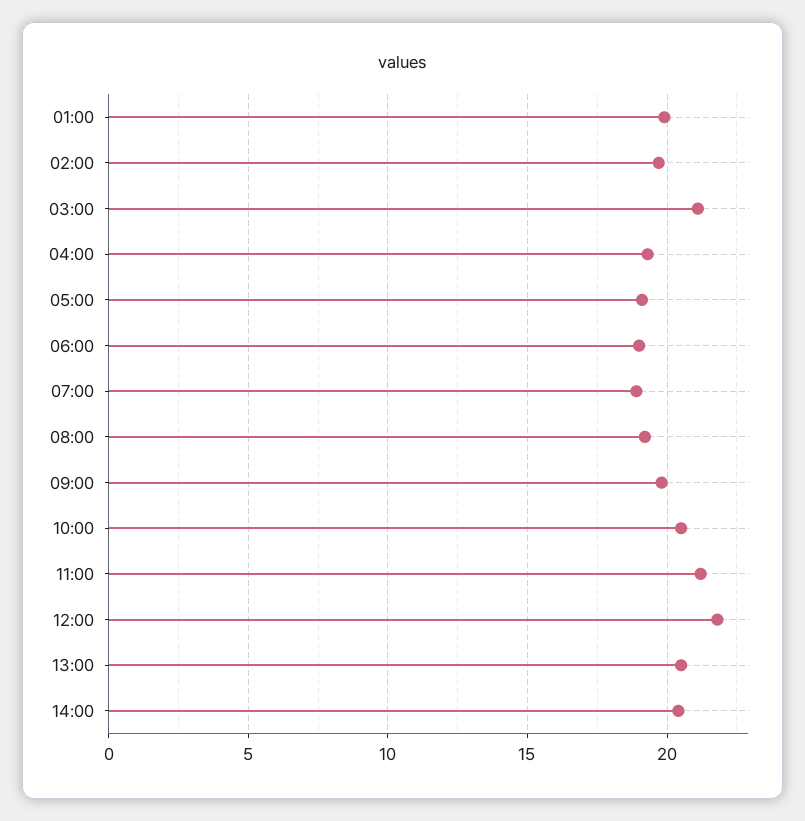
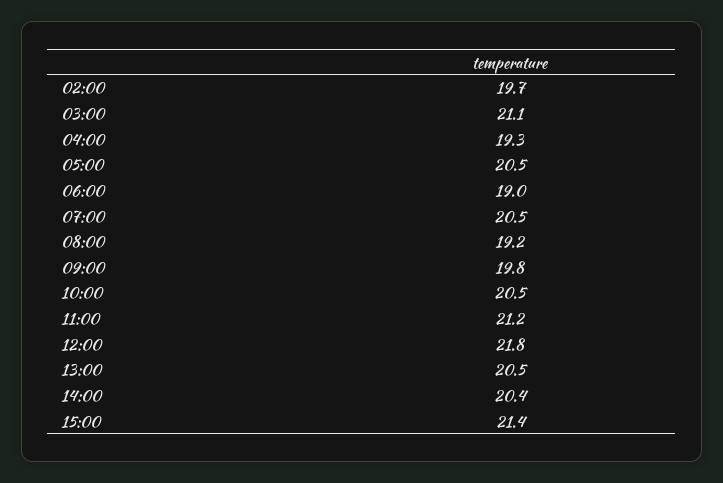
01:00: 20 -> none
05:00: 19 -> 20.5
07:00: 19 -> 20.5
15:00: none -> 21.4

